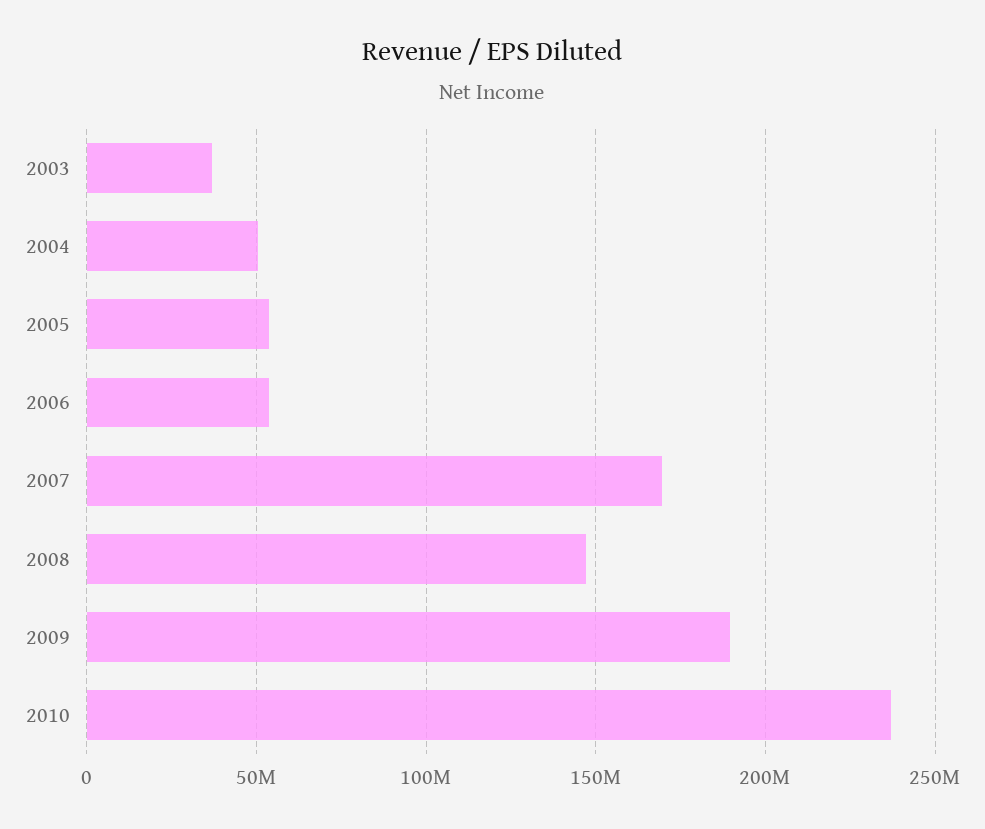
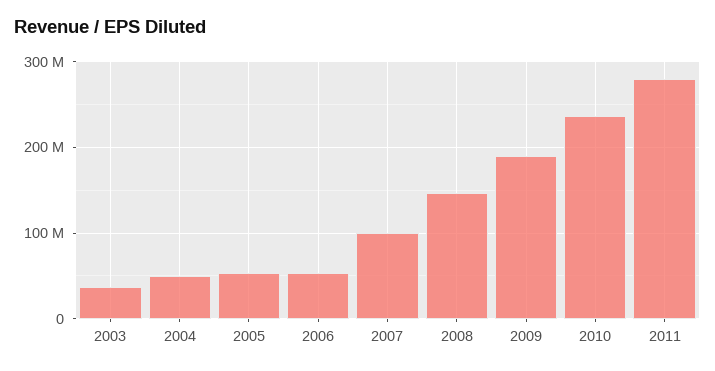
2007: 170000000 -> 100000000
2011: none -> 280000000

